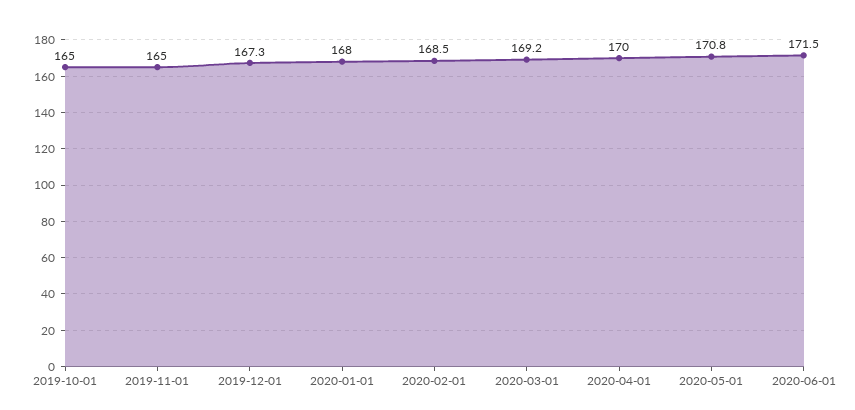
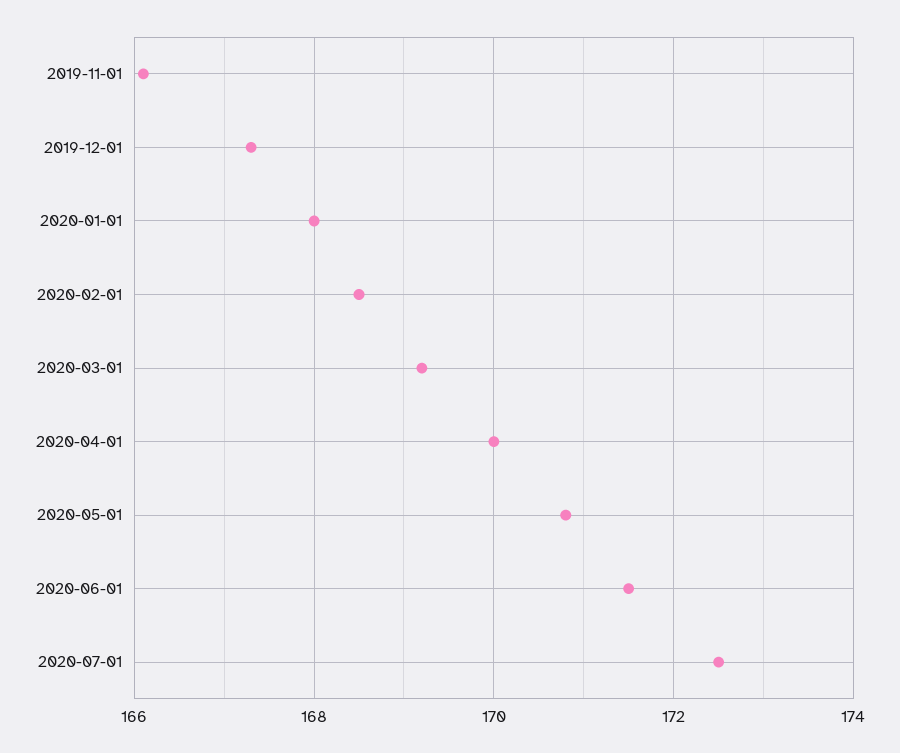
2019-10-01: 165 -> none
2019-11-01: 165 -> 166
2020-07-01: none -> 172.5

